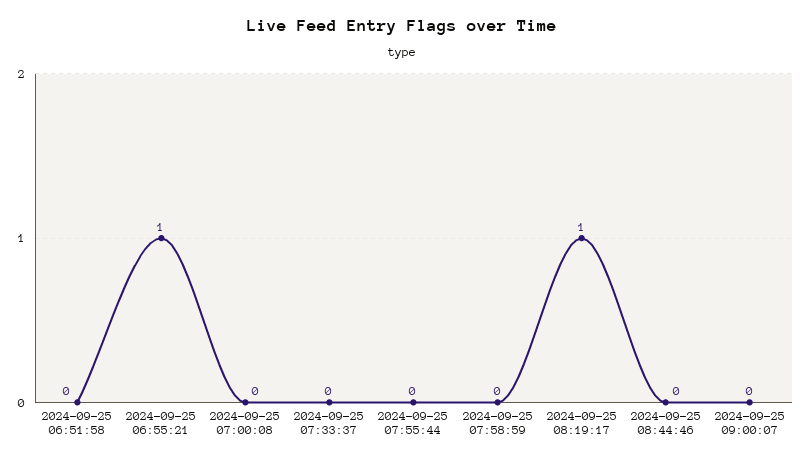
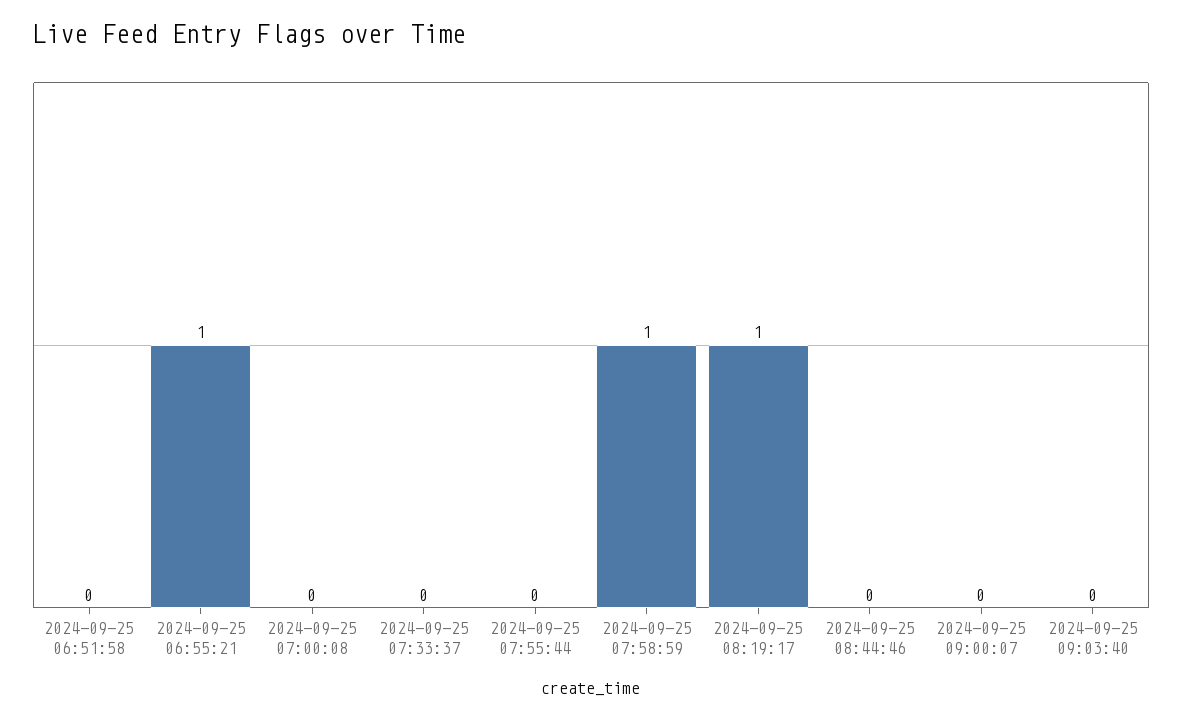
2024-09-25 07:58:59: 0 -> 1
2024-09-25 09:03:40: none -> 0

